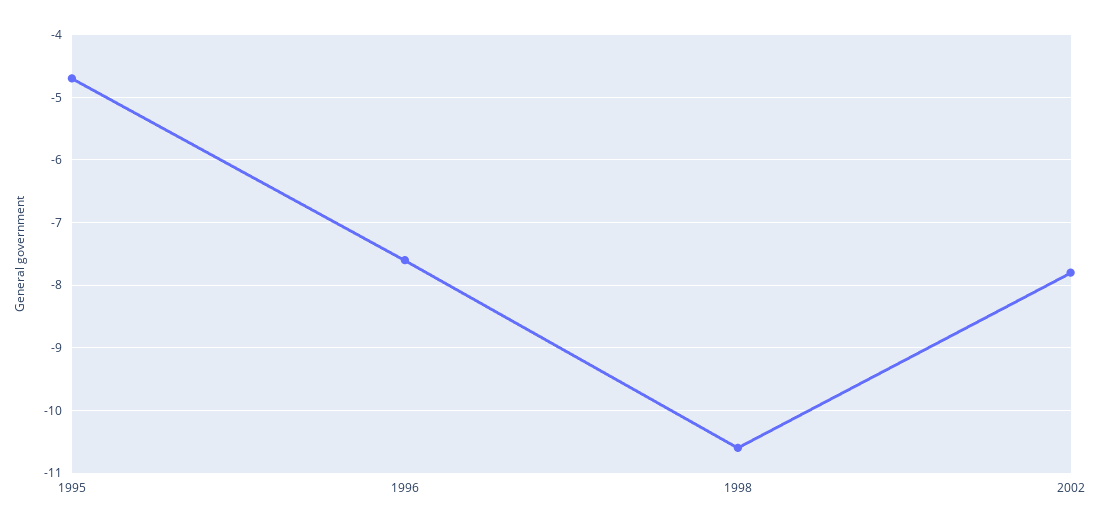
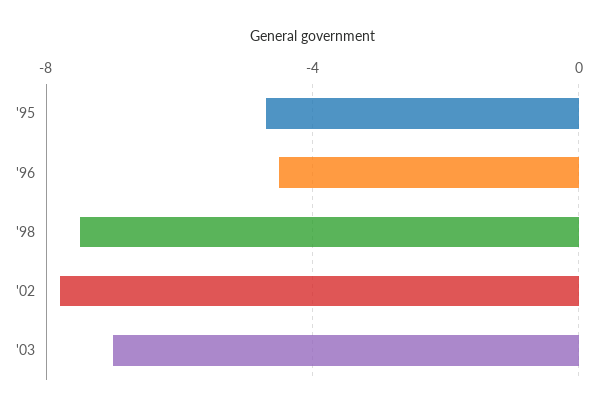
1996: -7.6 -> -4.5
1998: -10.6 -> -7.5
'03: none -> -7

